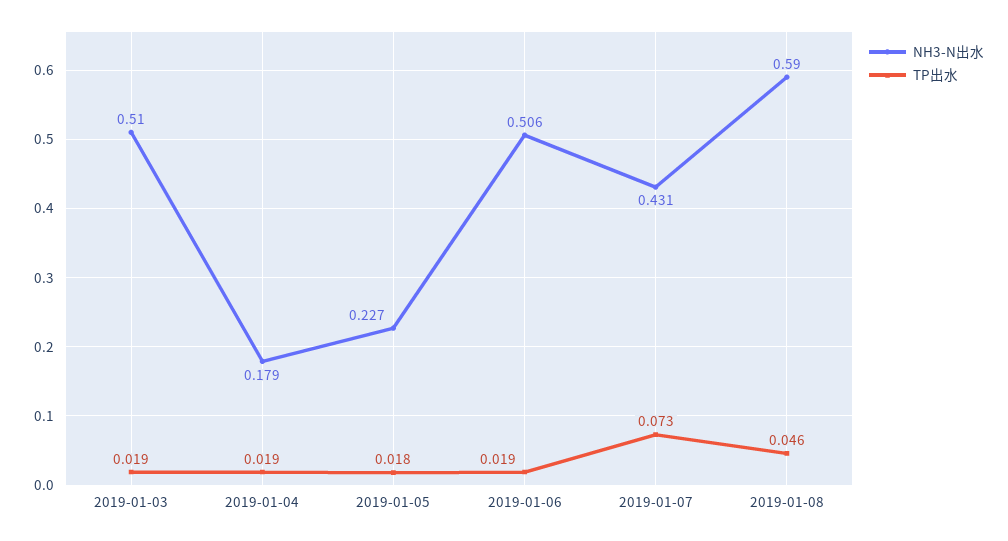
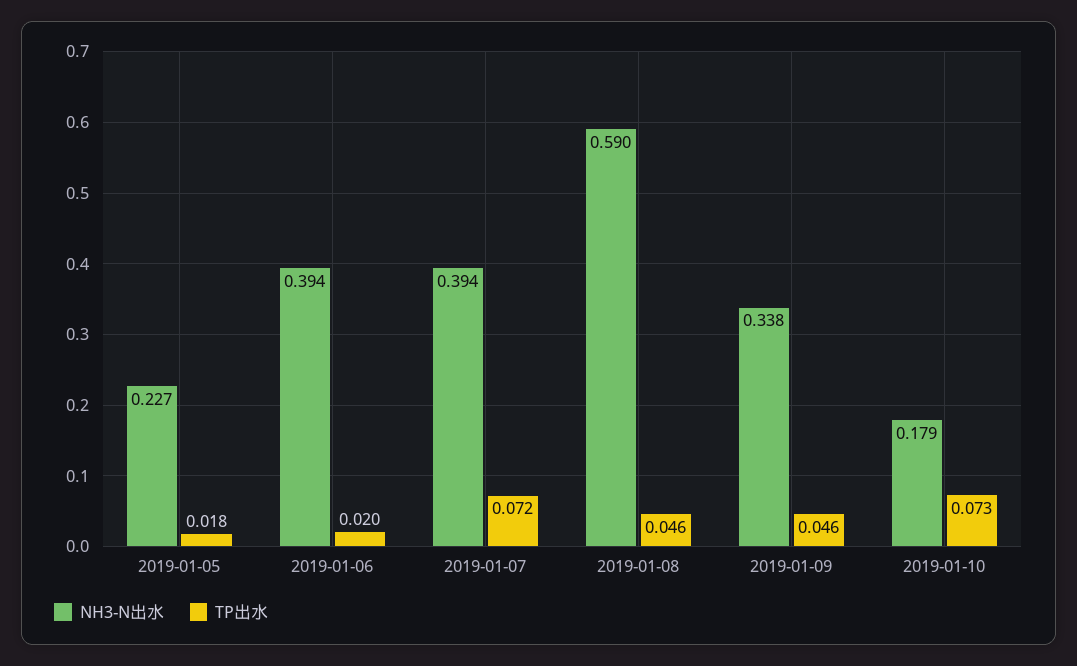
NH3-N出水, 2019-01-03: 0.51 -> none
TP出水, 2019-01-03: 0.019 -> none
NH3-N出水, 2019-01-04: 0.179 -> none
TP出水, 2019-01-04: 0.019 -> none
NH3-N出水, 2019-01-06: 0.506 -> 0.394
TP出水, 2019-01-06: 0.019 -> 0.02
NH3-N出水, 2019-01-07: 0.431 -> 0.394
TP出水, 2019-01-07: 0.073 -> 0.072
NH3-N出水, 2019-01-09: none -> 0.338
TP出水, 2019-01-09: none -> 0.046
NH3-N出水, 2019-01-10: none -> 0.179
TP出水, 2019-01-10: none -> 0.073

